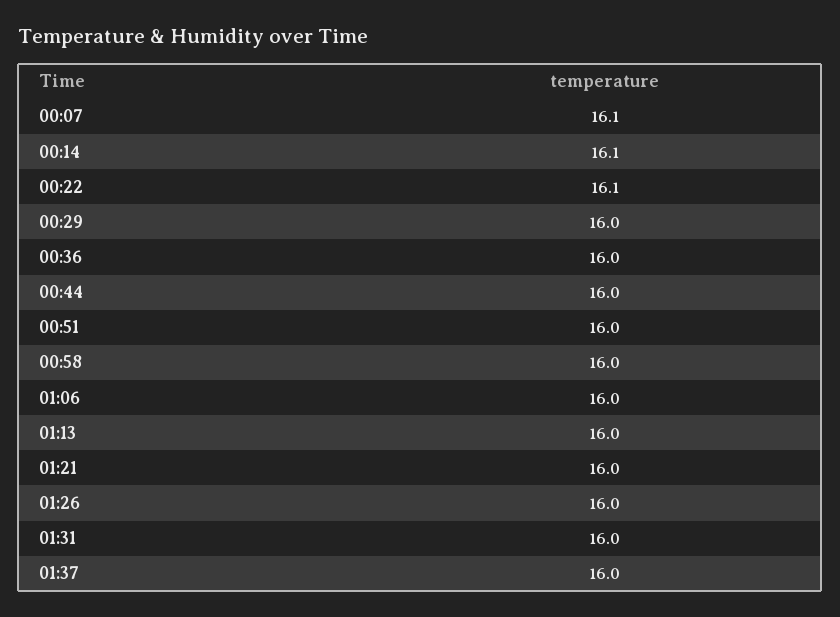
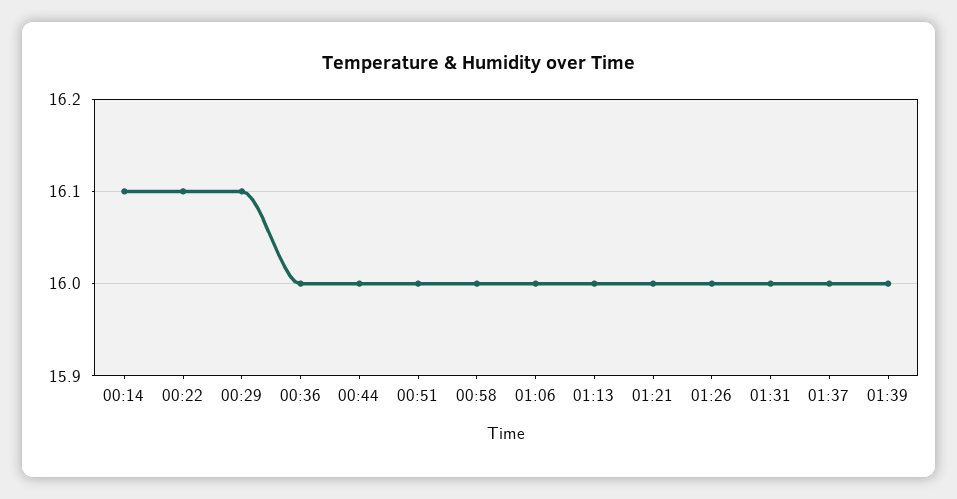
00:07: 16.1 -> none
00:29: 16 -> 16.1
01:39: none -> 16

